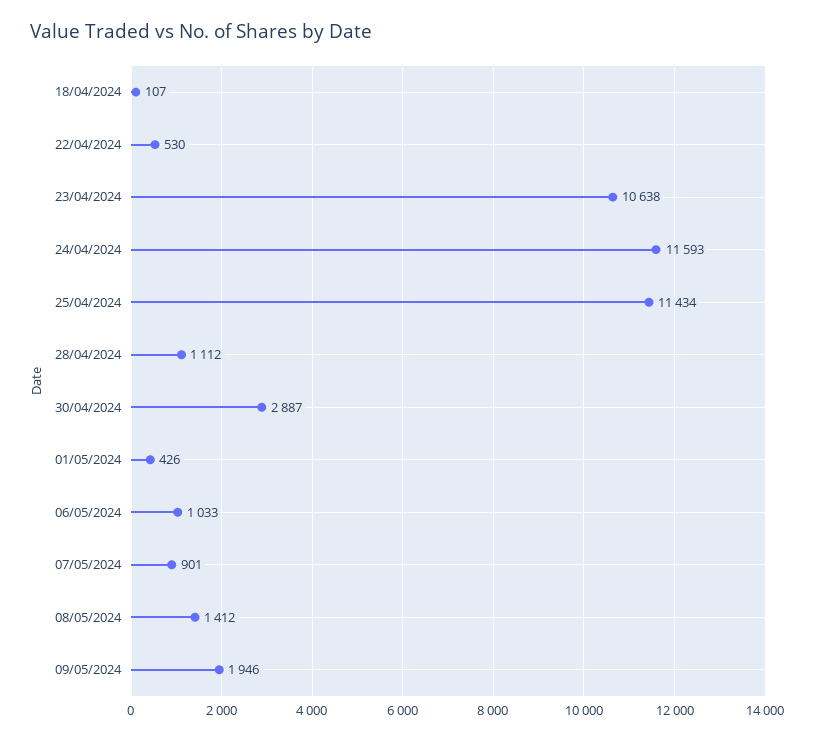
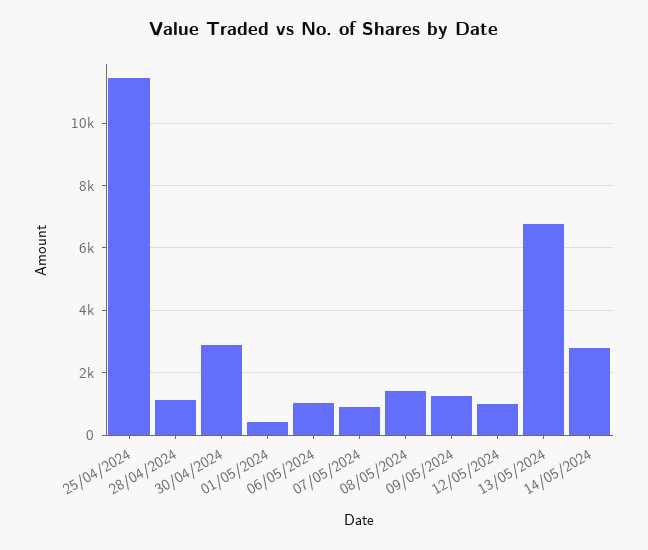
18/04/2024: 107 -> none
22/04/2024: 530 -> none
23/04/2024: 10638 -> none
24/04/2024: 11593 -> none
09/05/2024: 1946 -> 1200
12/05/2024: none -> 1000
13/05/2024: none -> 6800
14/05/2024: none -> 2800

